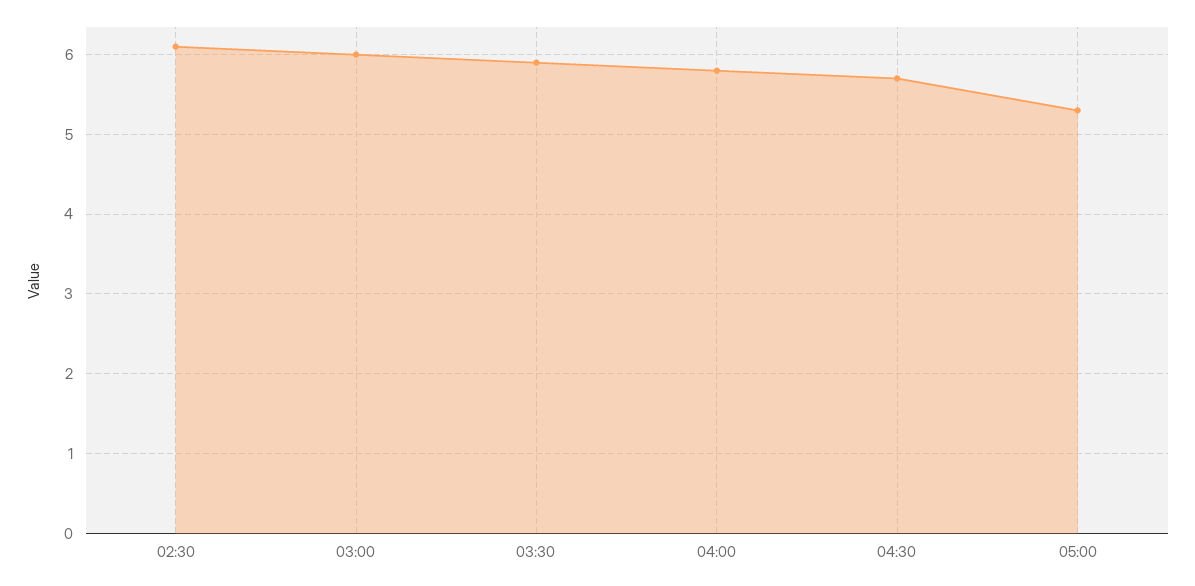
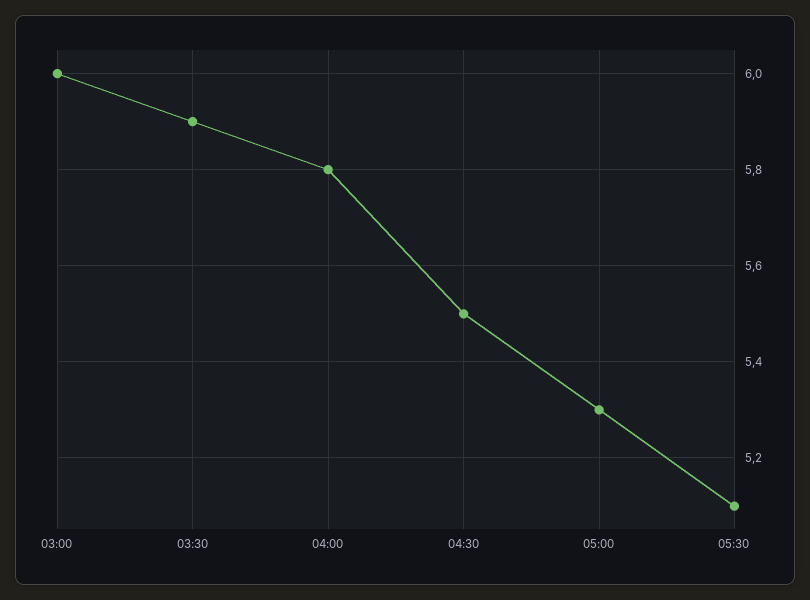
02:30: 6.1 -> none
04:30: 5.7 -> 5.5
05:30: none -> 5.1

